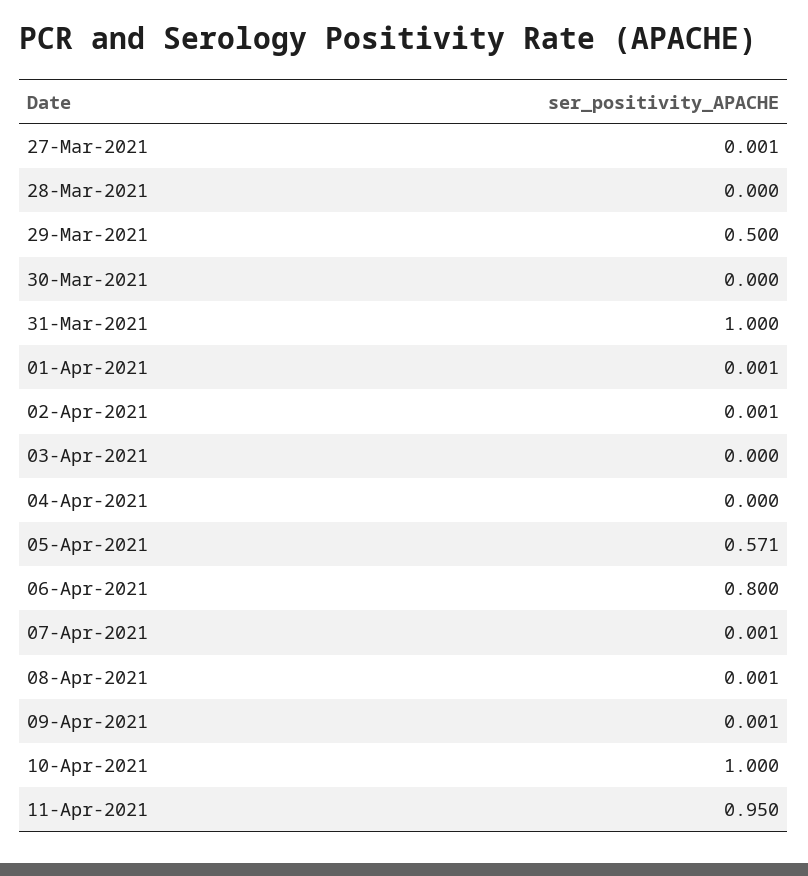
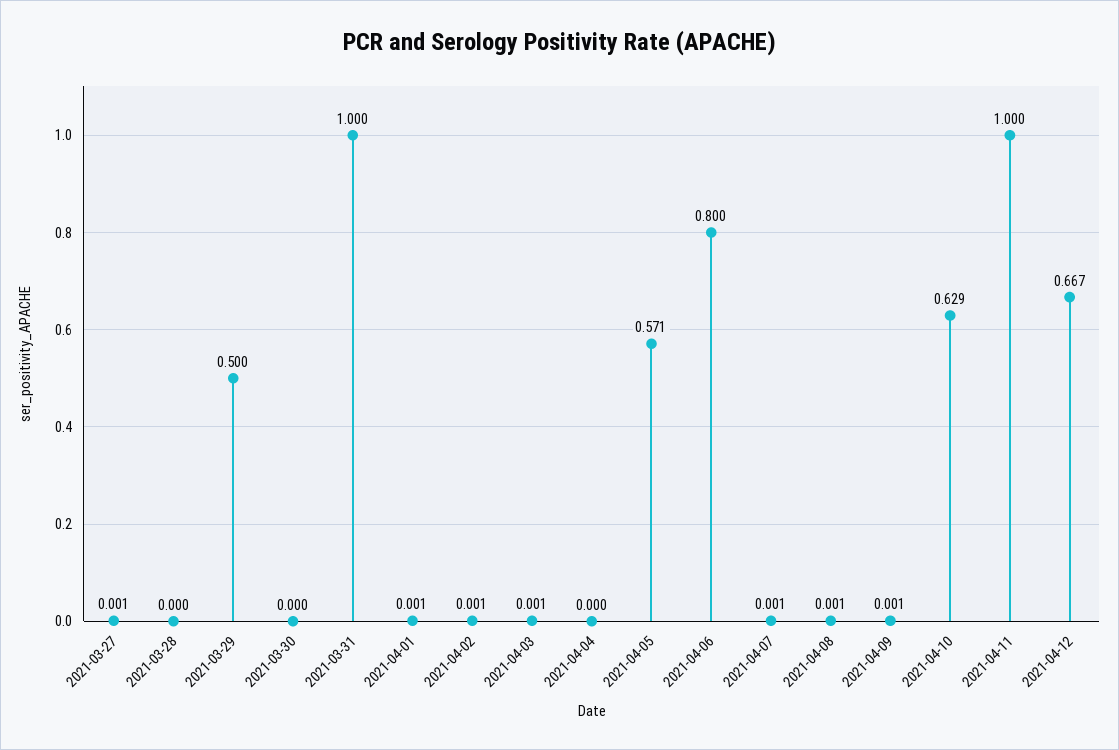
03-Apr-2021: 0 -> 0.001
10-Apr-2021: 1 -> 0.629
11-Apr-2021: 0.95 -> 1
2021-04-12: none -> 0.667

